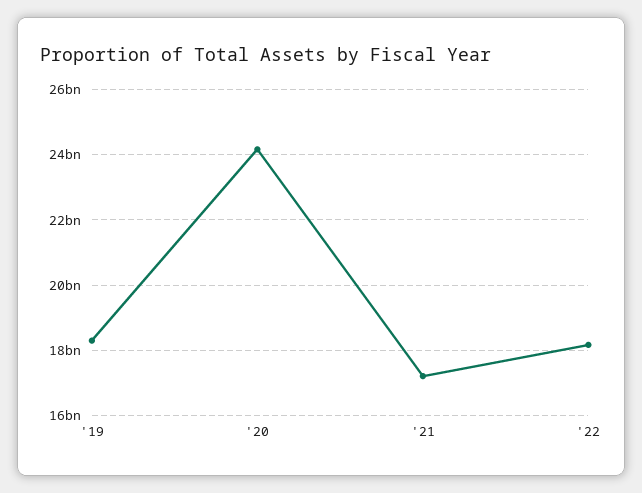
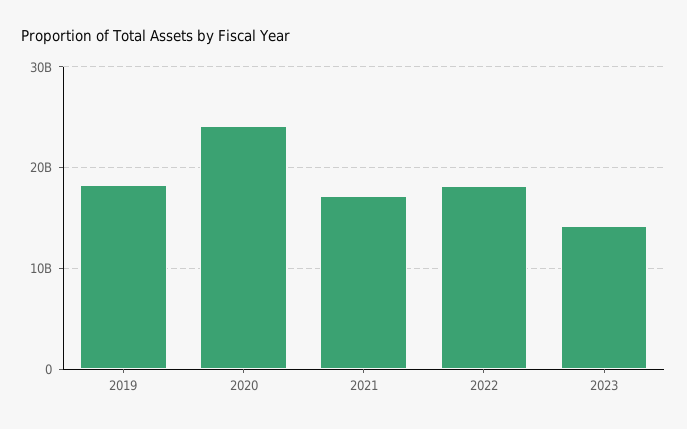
2023: none -> 14000000000

